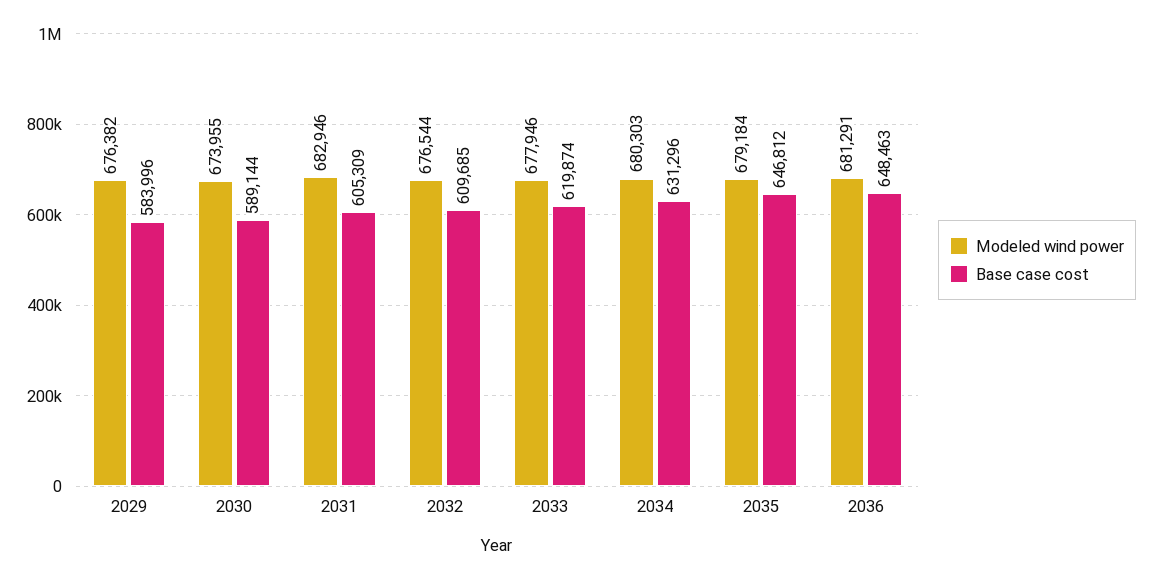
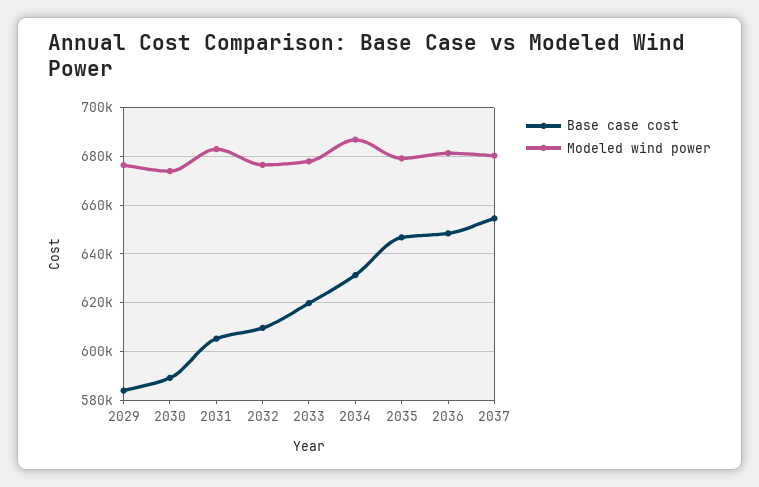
Modeled wind power, 2034: 680303 -> 687500
Base case cost, 2037: none -> 655000
Modeled wind power, 2037: none -> 680000

